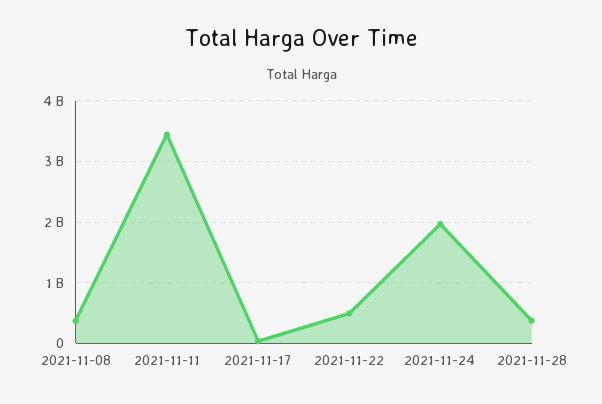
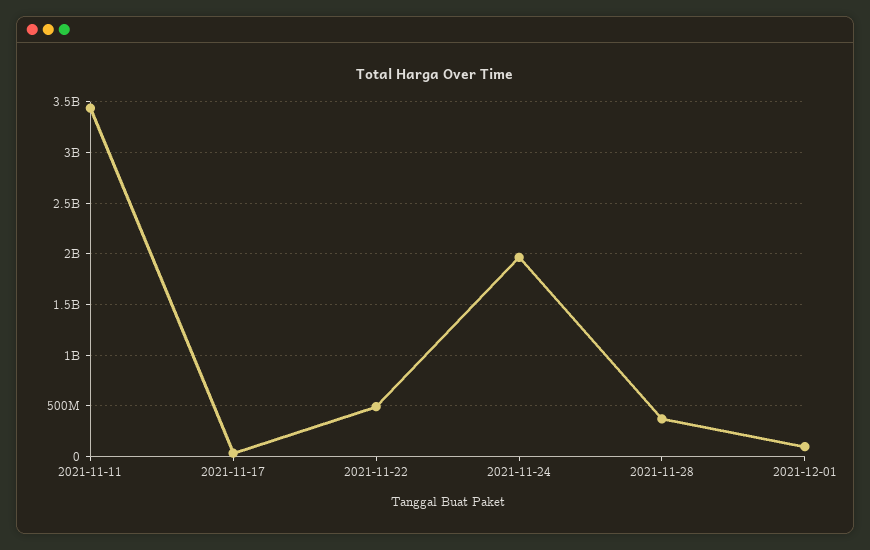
2021-11-08: 400000000 -> none
2021-12-01: none -> 100000000

